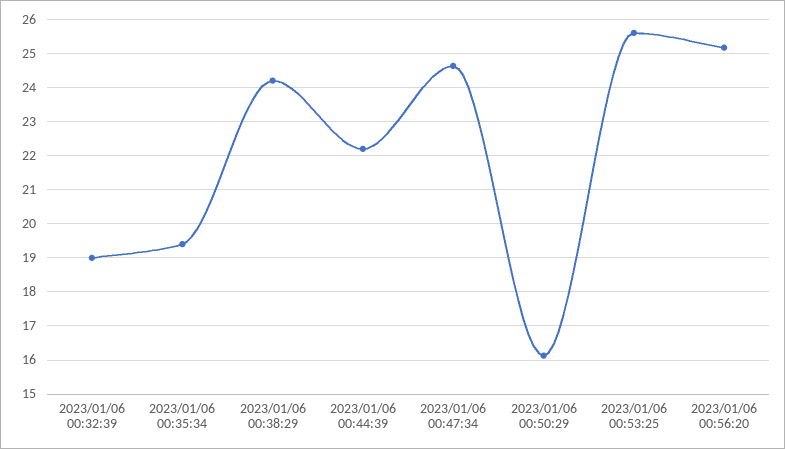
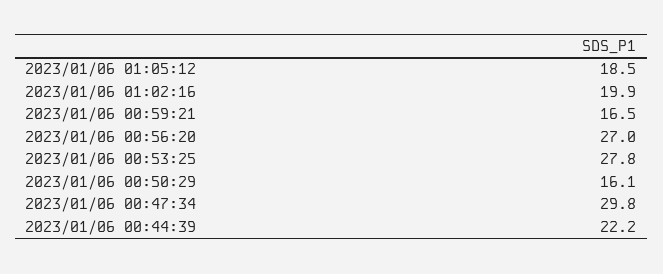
2023/01/06 00:32:39: 19 -> none
2023/01/06 00:35:34: 19.4 -> none
2023/01/06 00:38:29: 24.2 -> none
2023/01/06 00:47:34: 24.6 -> 29.8
2023/01/06 00:53:25: 25.6 -> 27.8
2023/01/06 00:56:20: 25.2 -> 27
2023/01/06 01:05:12: none -> 18.5
2023/01/06 01:02:16: none -> 19.9
2023/01/06 00:59:21: none -> 16.5

